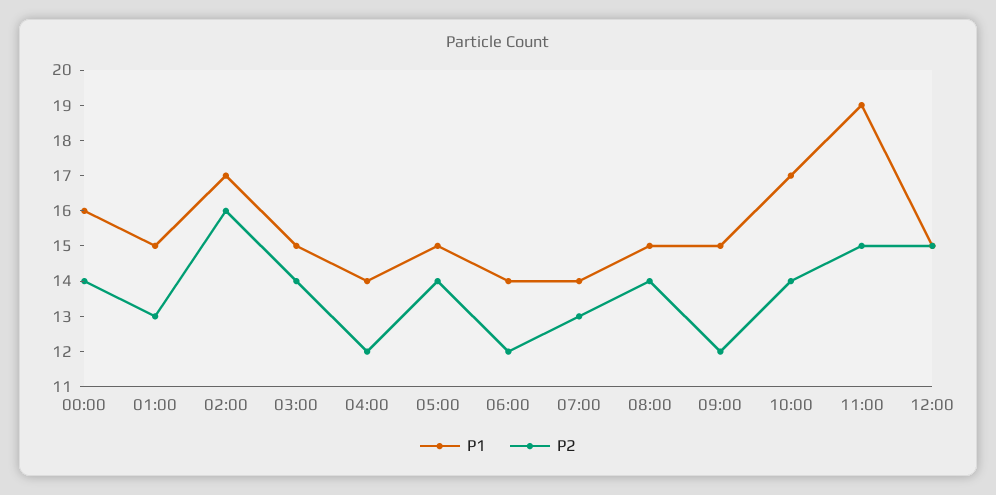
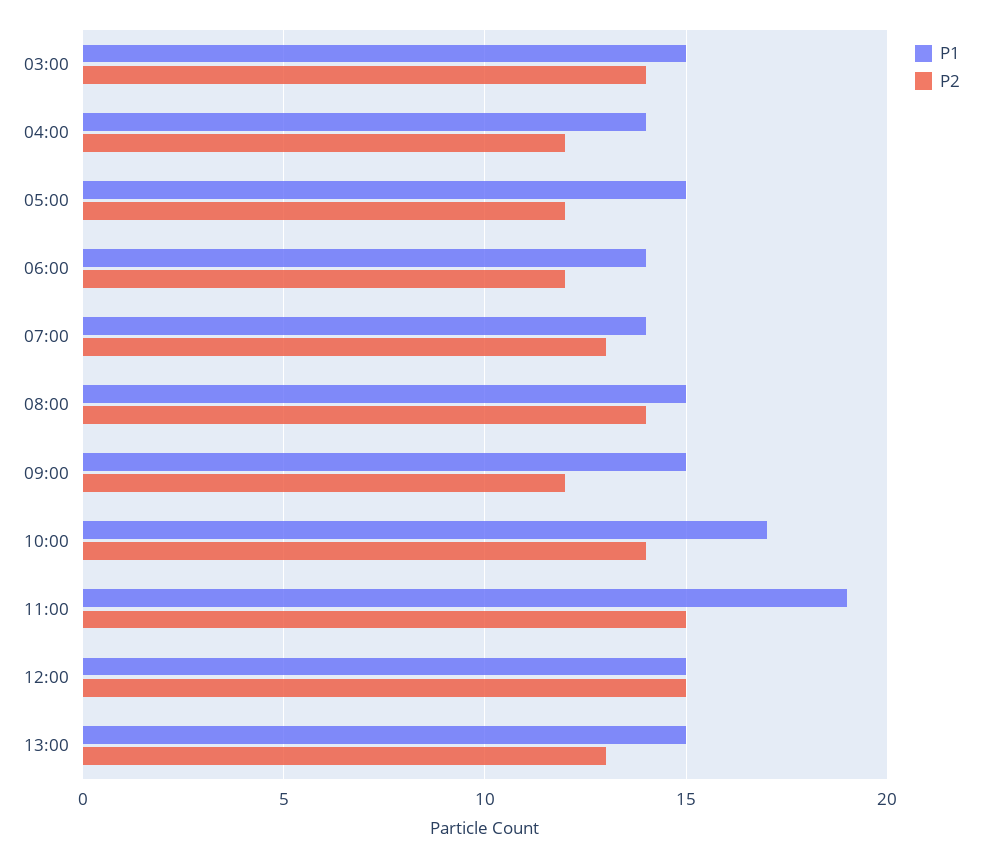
P1, 00:00: 16 -> none
P2, 00:00: 14 -> none
P1, 01:00: 15 -> none
P2, 01:00: 13 -> none
P1, 02:00: 17 -> none
P2, 02:00: 16 -> none
P2, 05:00: 14 -> 12
P1, 13:00: none -> 15
P2, 13:00: none -> 13

